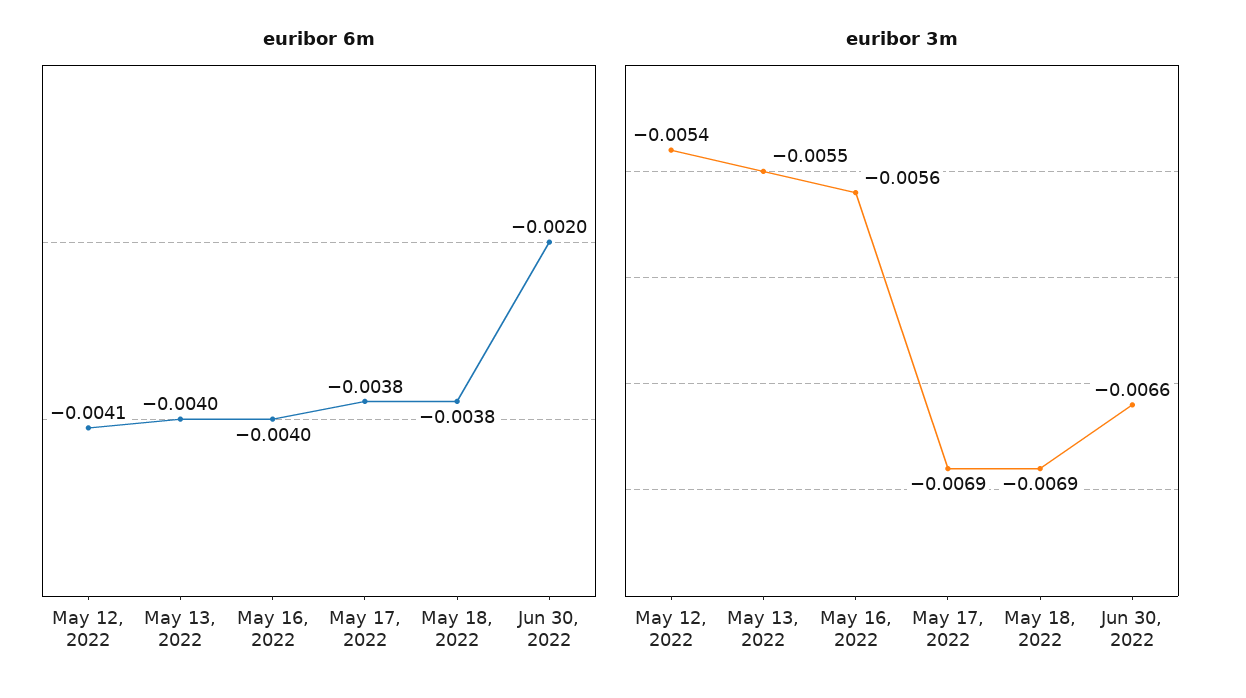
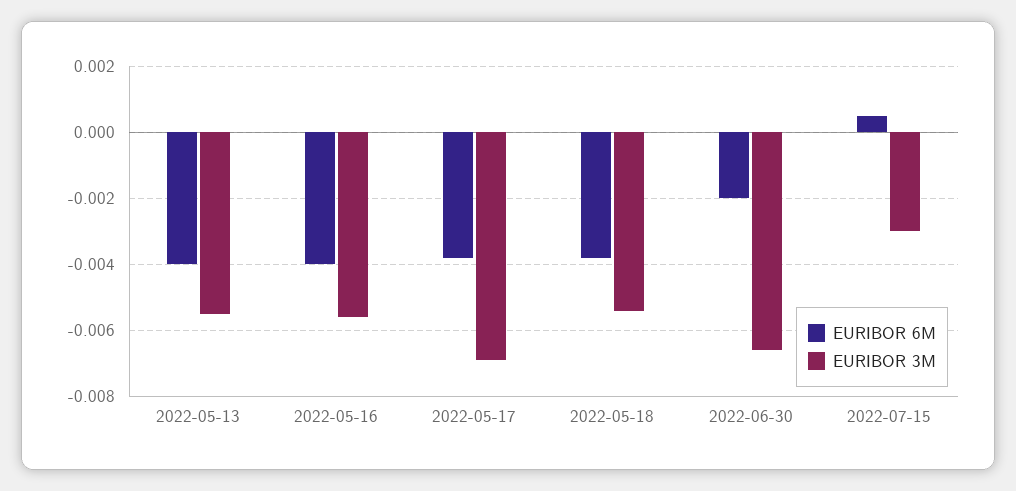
euribor 6m, May 12, 2022: -0.0041 -> none
euribor 3m, May 12, 2022: -0.0054 -> none
euribor 3m, May 18, 2022: -0.0069 -> -0.0055
euribor 6m, 2022-07-15: none -> 0.0005
euribor 3m, 2022-07-15: none -> -0.003

